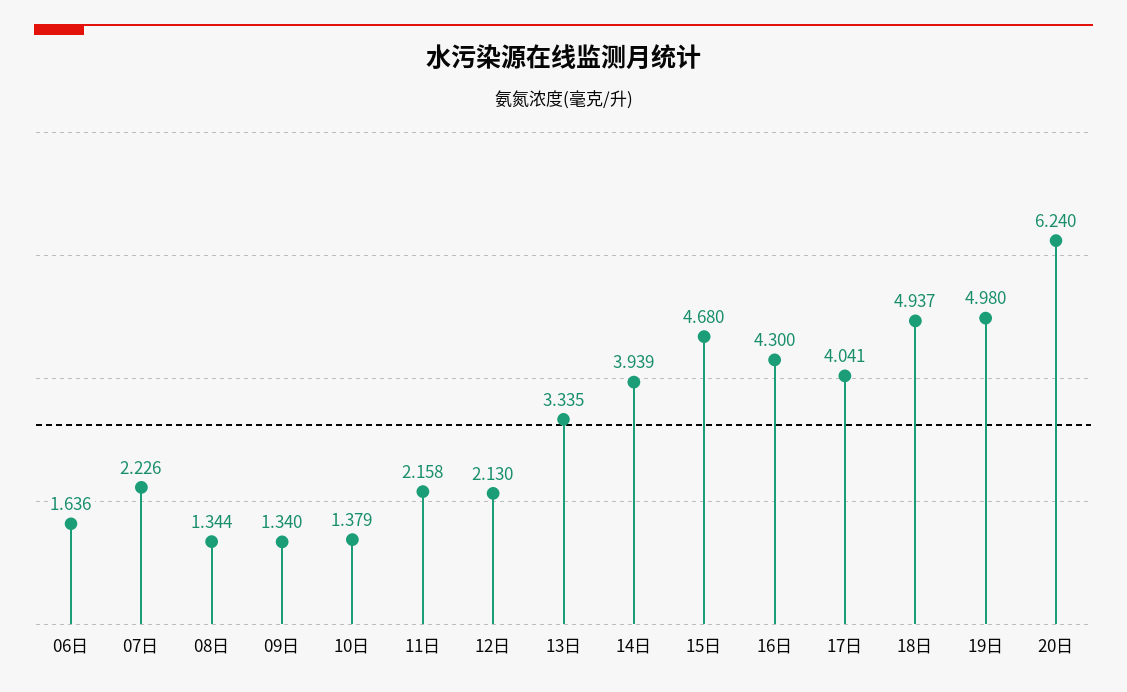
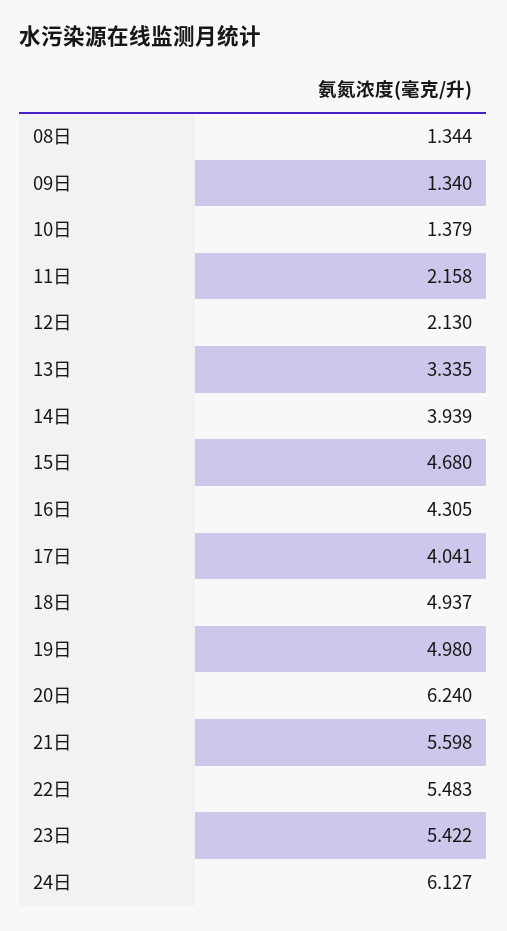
06日: 1.636 -> none
07日: 2.226 -> none
16日: 4.3 -> 4.305
21日: none -> 5.598
22日: none -> 5.483
23日: none -> 5.422
24日: none -> 6.127

